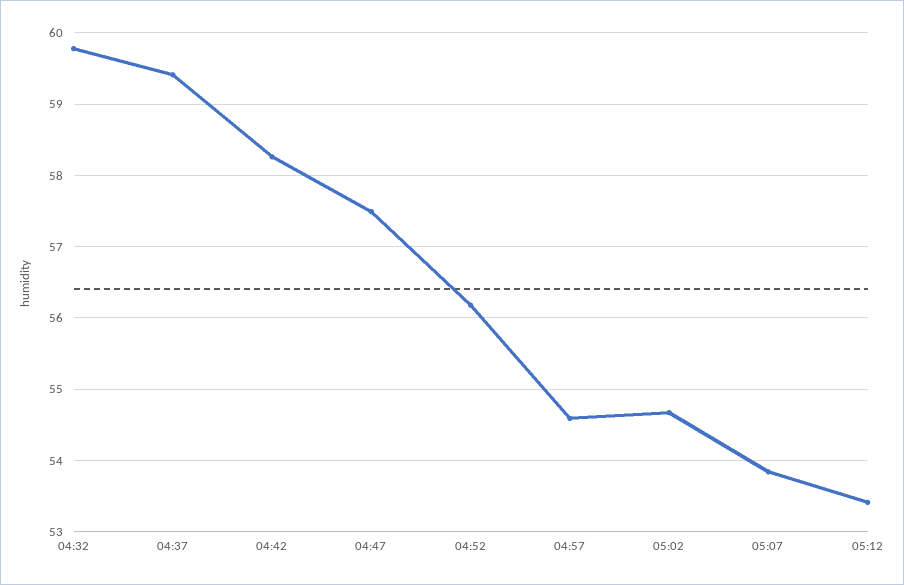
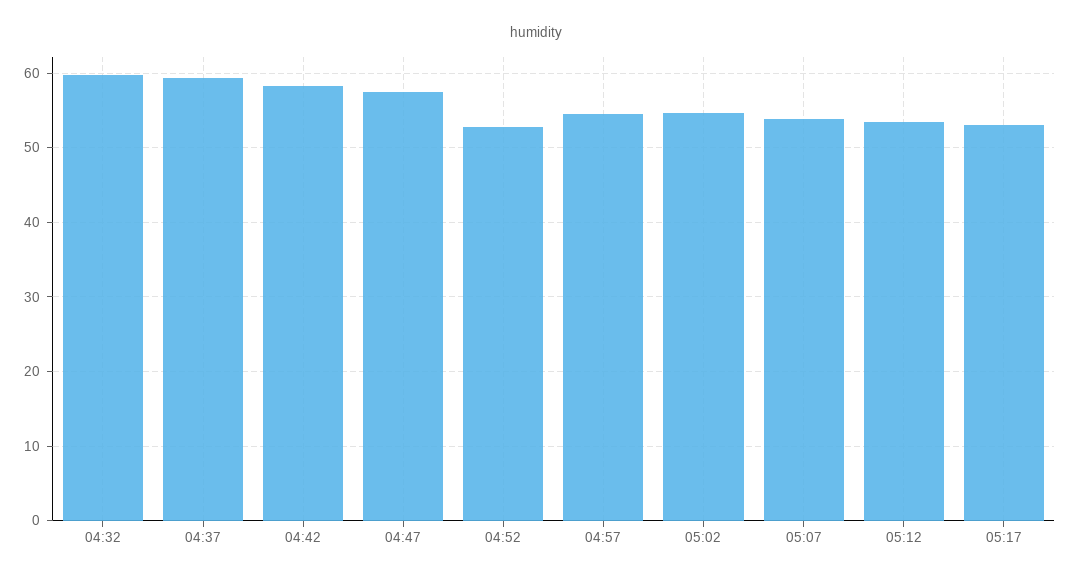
04:52: 56.2 -> 53
05:17: none -> 53

